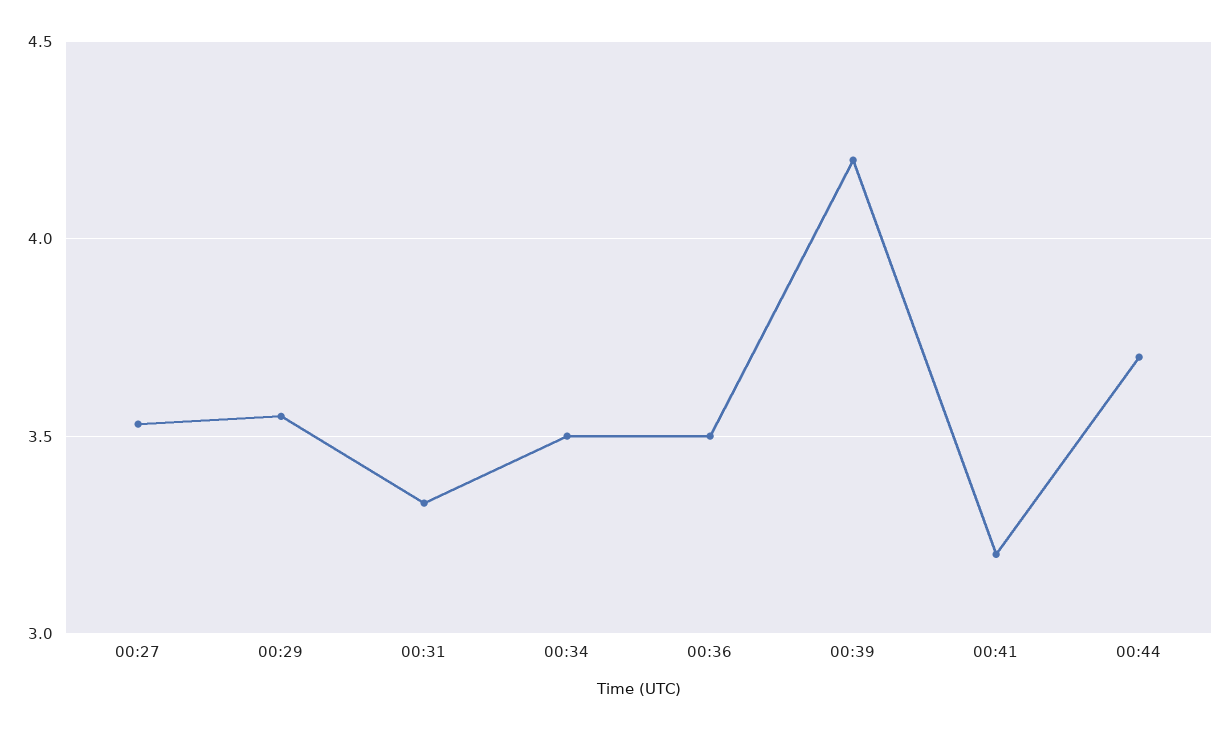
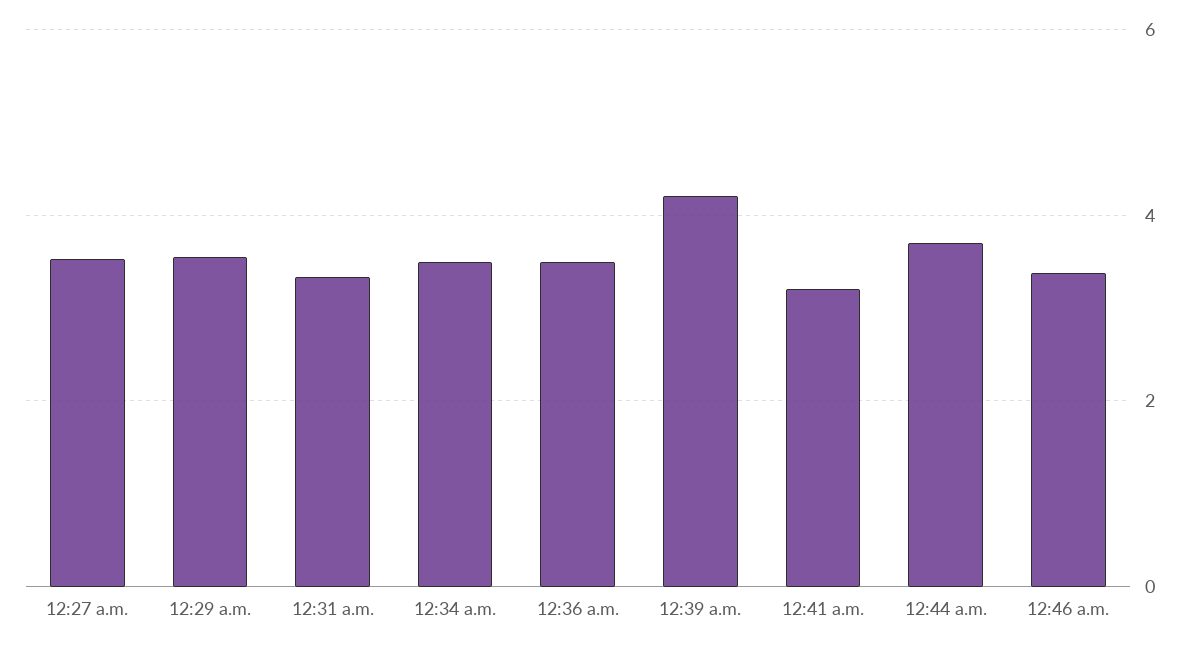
12:46 a.m.: none -> 3.4

